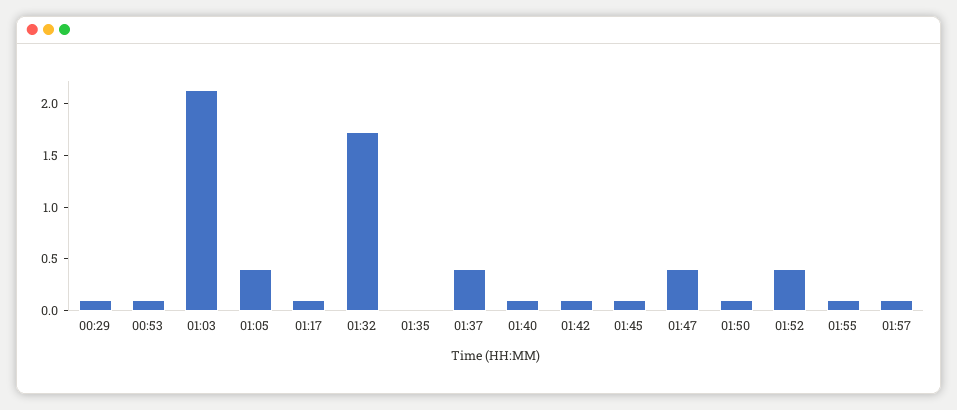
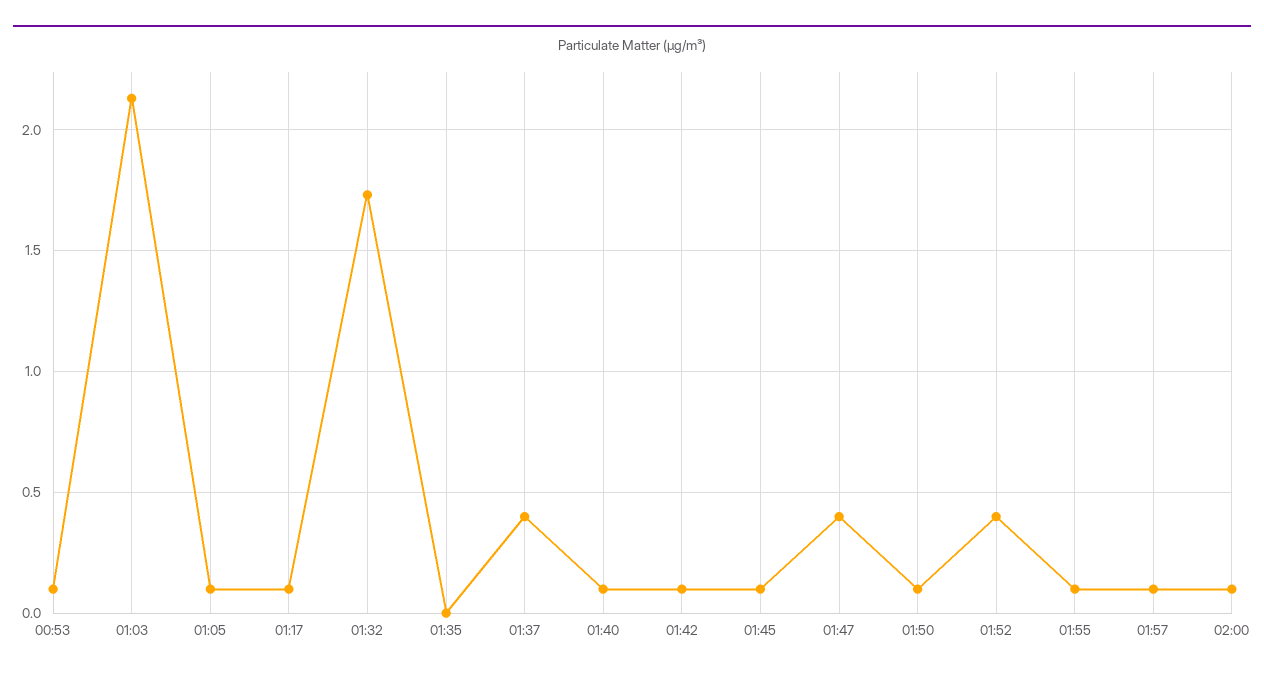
00:29: 0.1 -> none
01:05: 0.4 -> 0.1
02:00: none -> 0.1

